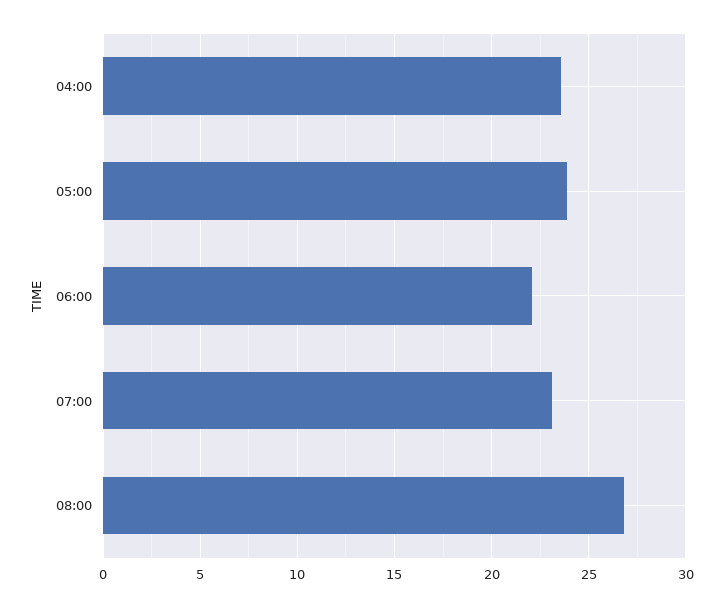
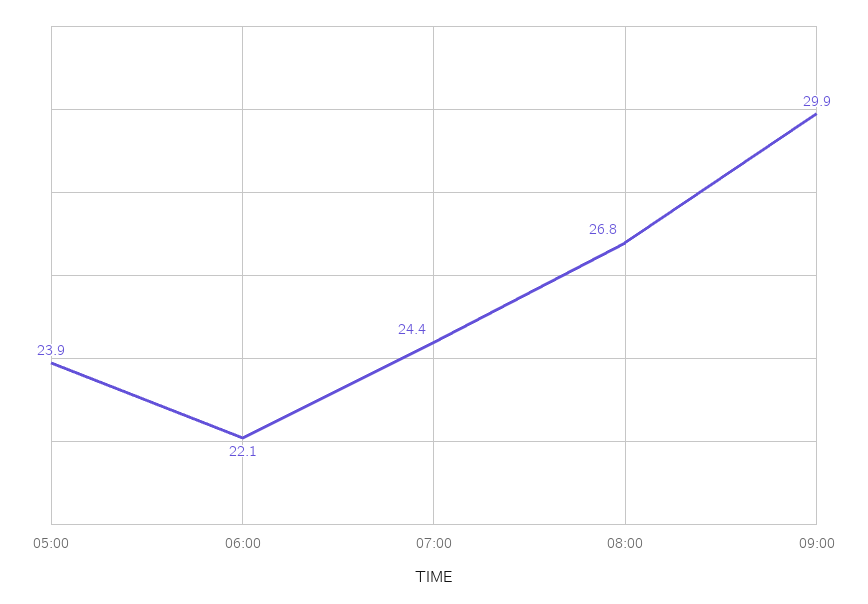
04:00: 23.5 -> none
07:00: 23 -> 24.4
09:00: none -> 29.9

